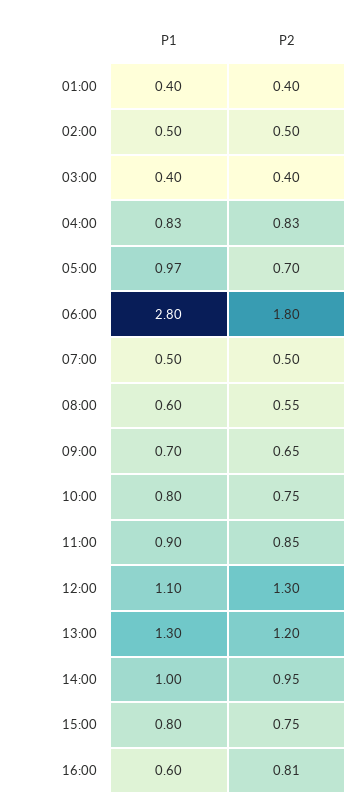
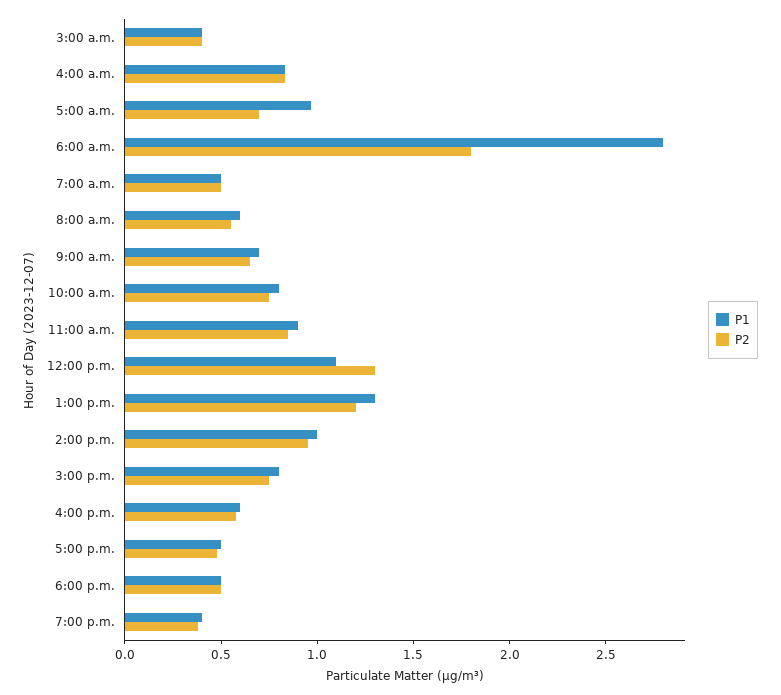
P1, 01:00: 0.4 -> none
P2, 01:00: 0.4 -> none
P1, 02:00: 0.5 -> none
P2, 02:00: 0.5 -> none
P2, 16:00: 0.81 -> 0.6
P1, 5:00 p.m.: none -> 0.5
P2, 5:00 p.m.: none -> 0.5
P1, 6:00 p.m.: none -> 0.5
P2, 6:00 p.m.: none -> 0.5
P1, 7:00 p.m.: none -> 0.4
P2, 7:00 p.m.: none -> 0.4

